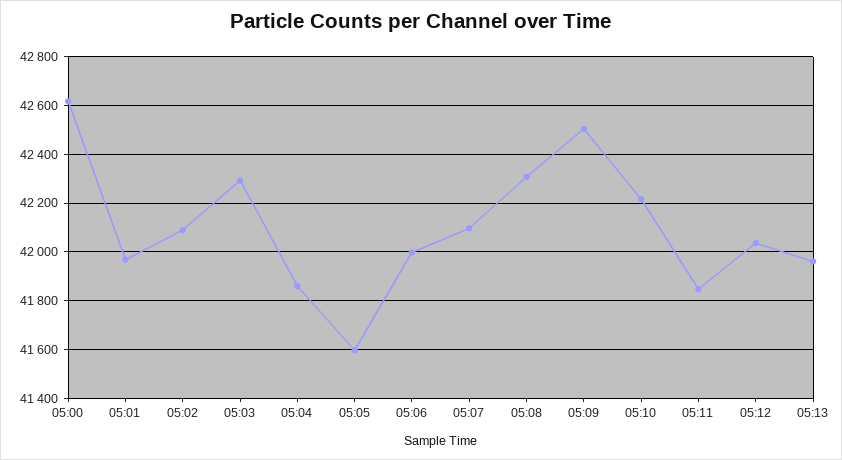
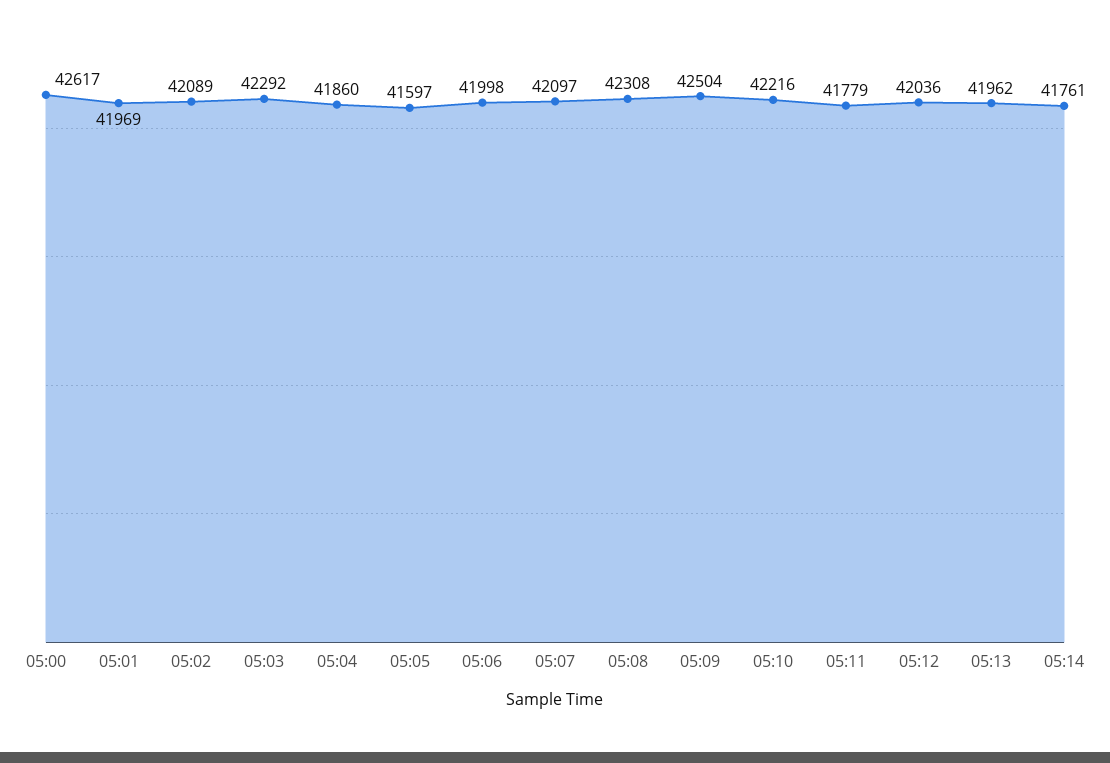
05:11: 41850 -> 41779
05:14: none -> 41761

